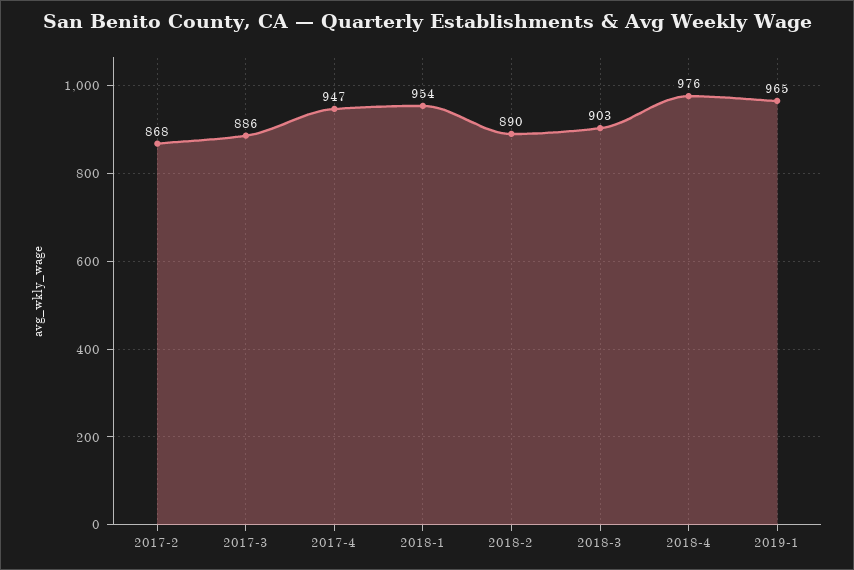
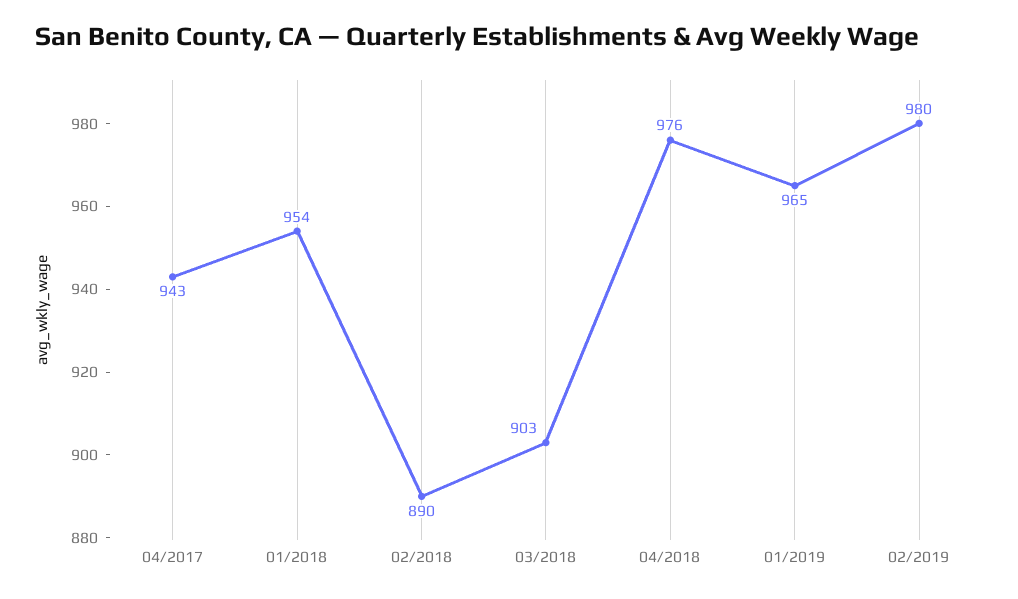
2017-2: 868 -> none
2017-3: 886 -> none
2017-4: 947 -> 943
02/2019: none -> 980

